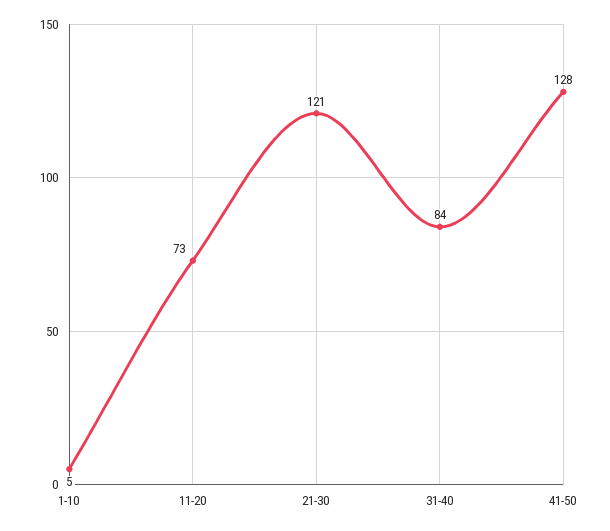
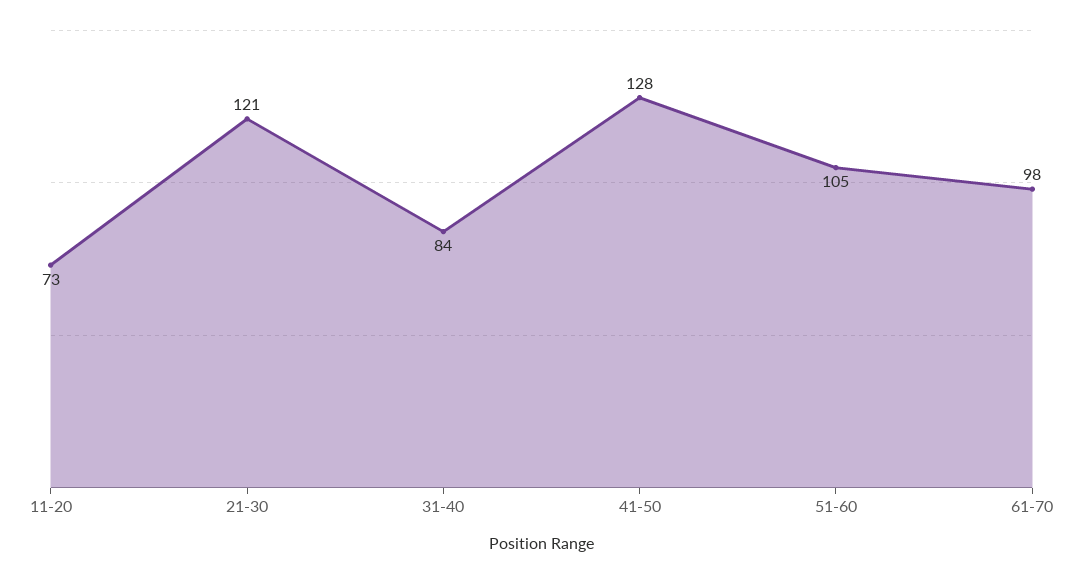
1-10: 5 -> none
51-60: none -> 105
61-70: none -> 98

